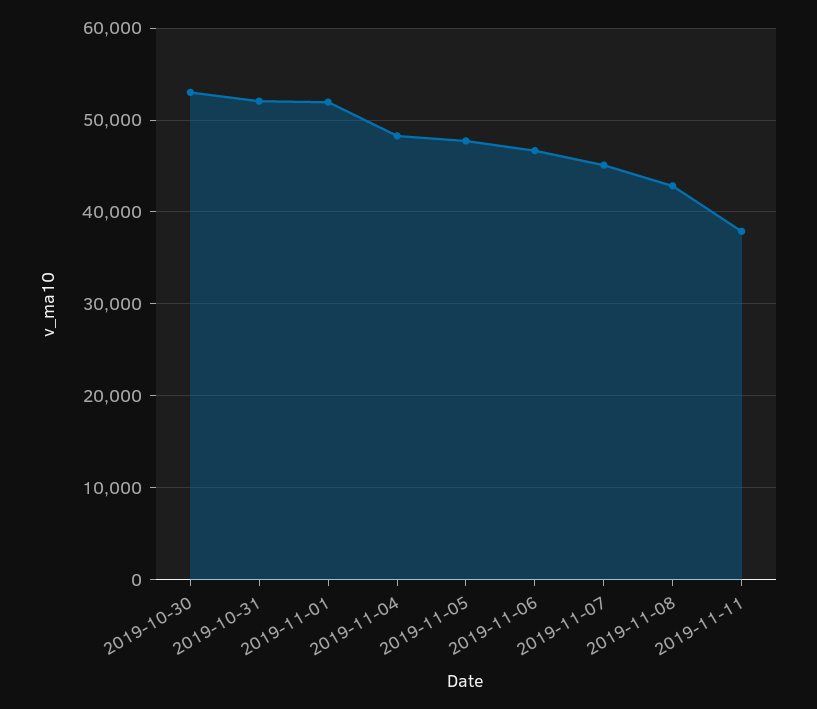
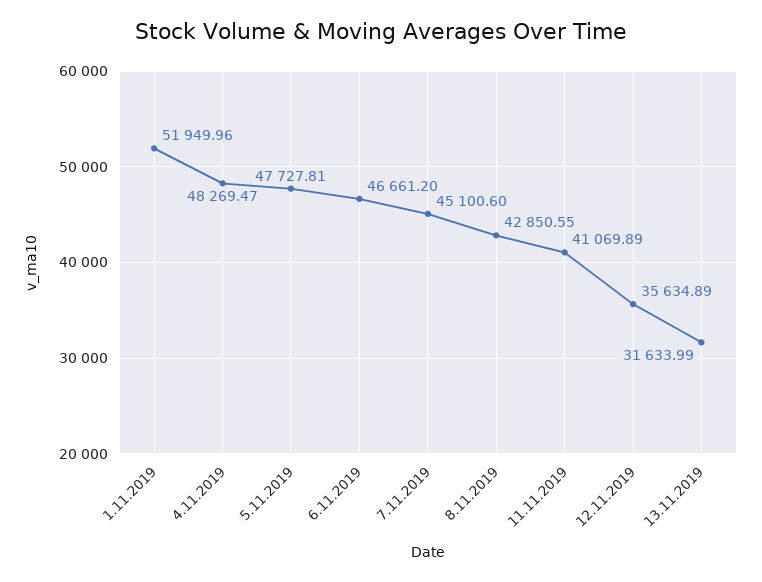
2019-10-30: 53000 -> none
2019-10-31: 52000 -> none
2019-11-11: 38000 -> 41069.89
12.11.2019: none -> 35634.89
13.11.2019: none -> 31633.99

